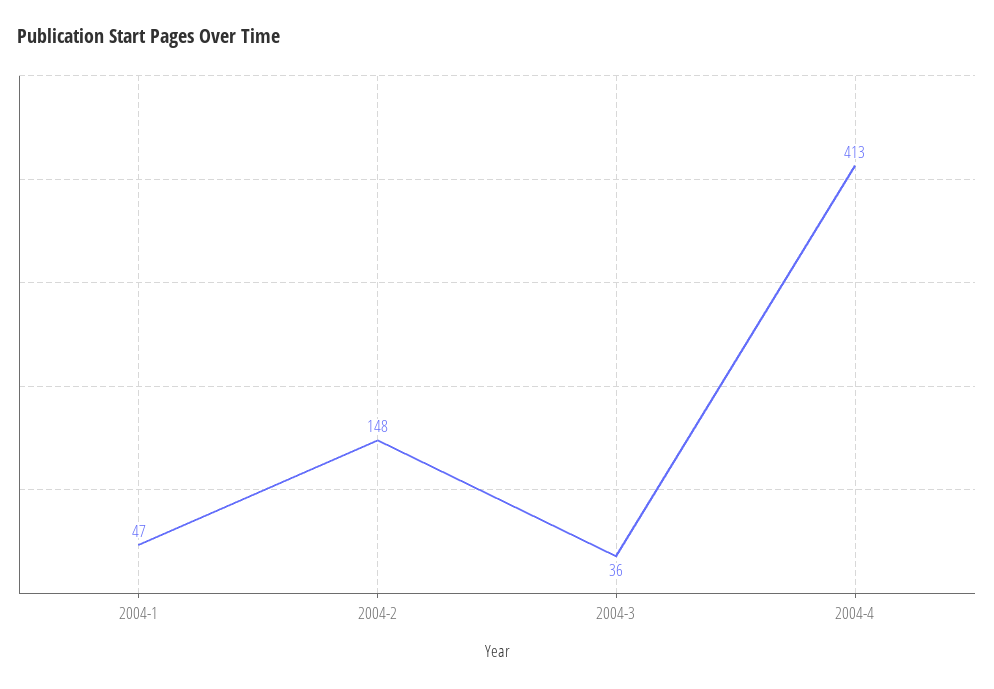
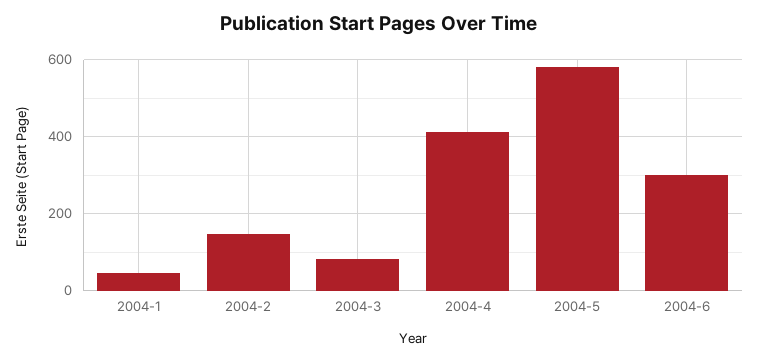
2004-3: 36 -> 80
2004-5: none -> 580
2004-6: none -> 300

